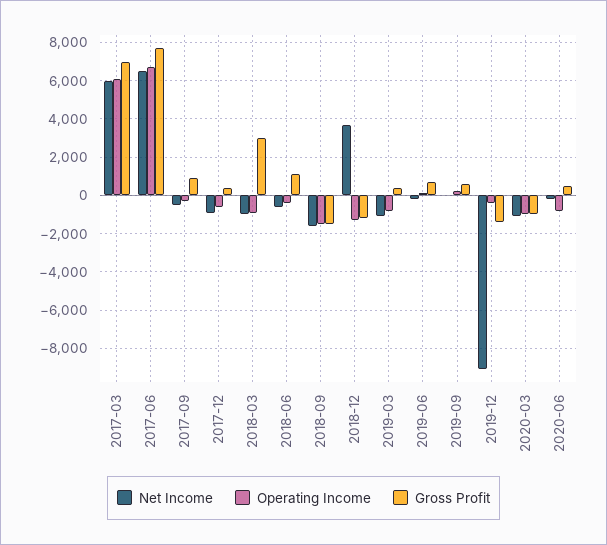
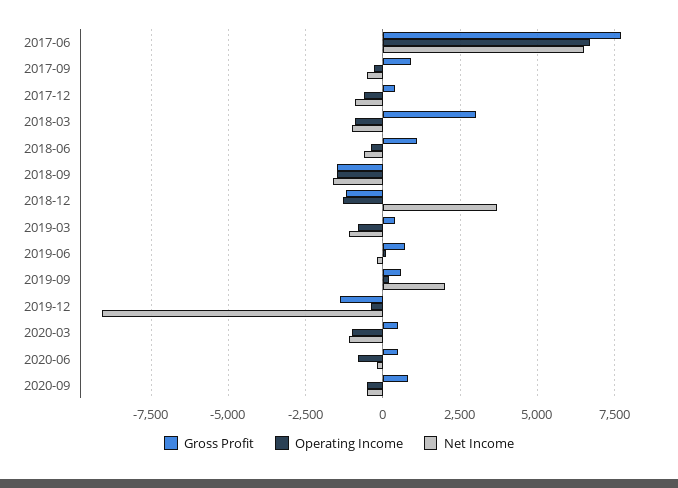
Net Income, 2017-03: 6000 -> none
Operating Income, 2017-03: 6000 -> none
Gross Profit, 2017-03: 7000 -> none
Net Income, 2019-09: 0 -> 2000
Gross Profit, 2020-03: -1000 -> 500
Gross Profit, 2020-09: none -> 750
Operating Income, 2020-09: none -> -500
Net Income, 2020-09: none -> -500

